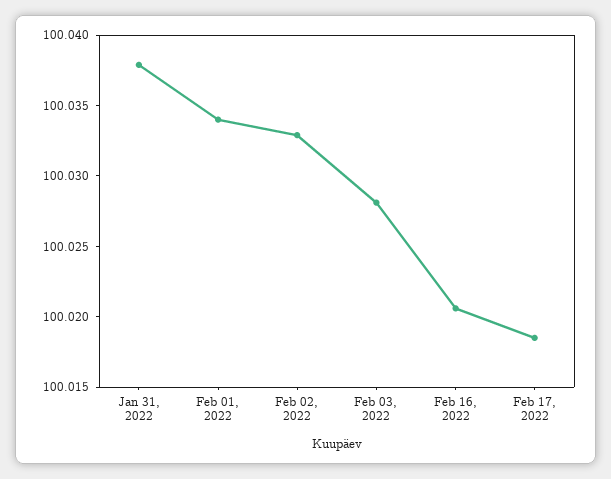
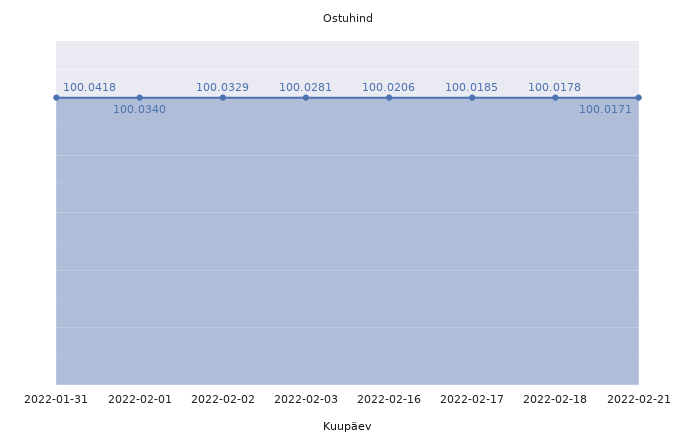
Jan 31, 2022: 100.038 -> 100.0418
2022-02-18: none -> 100.0178
2022-02-21: none -> 100.0171

